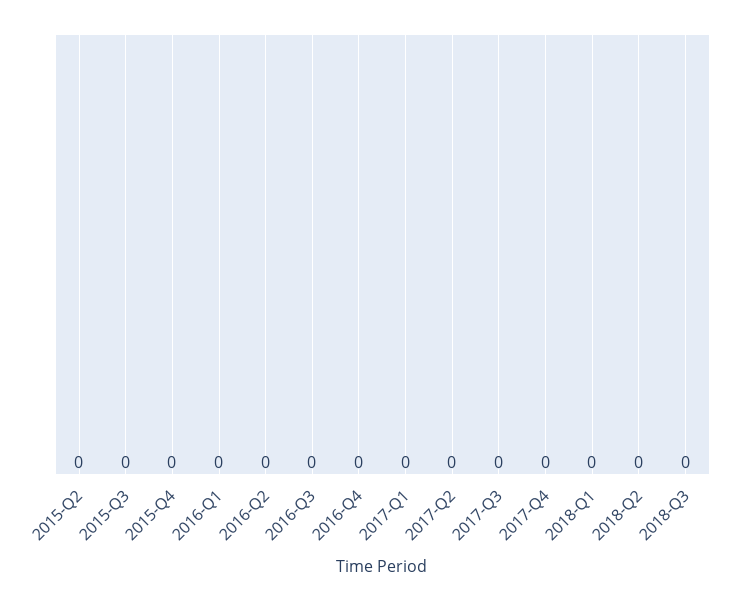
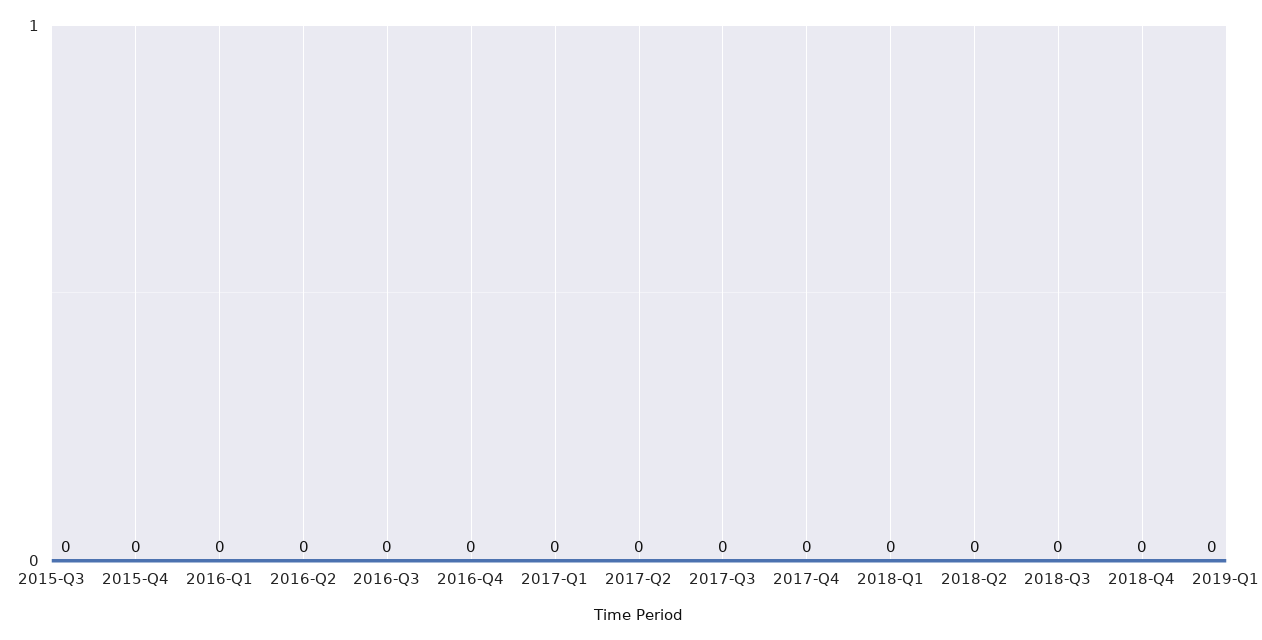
2015-Q2: 0 -> none
2018-Q4: none -> 0
2019-Q1: none -> 0

